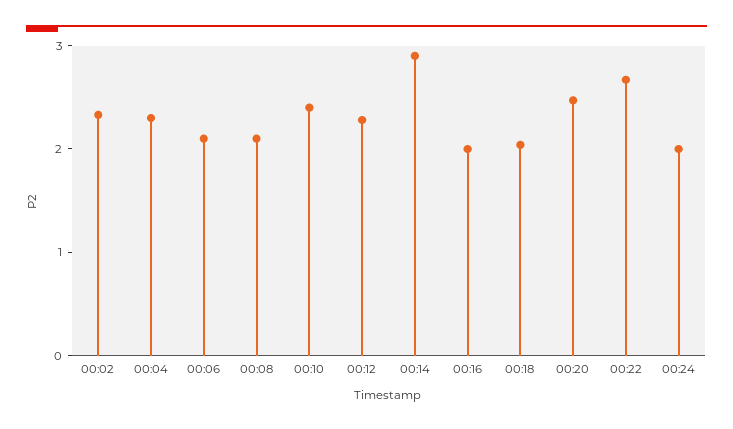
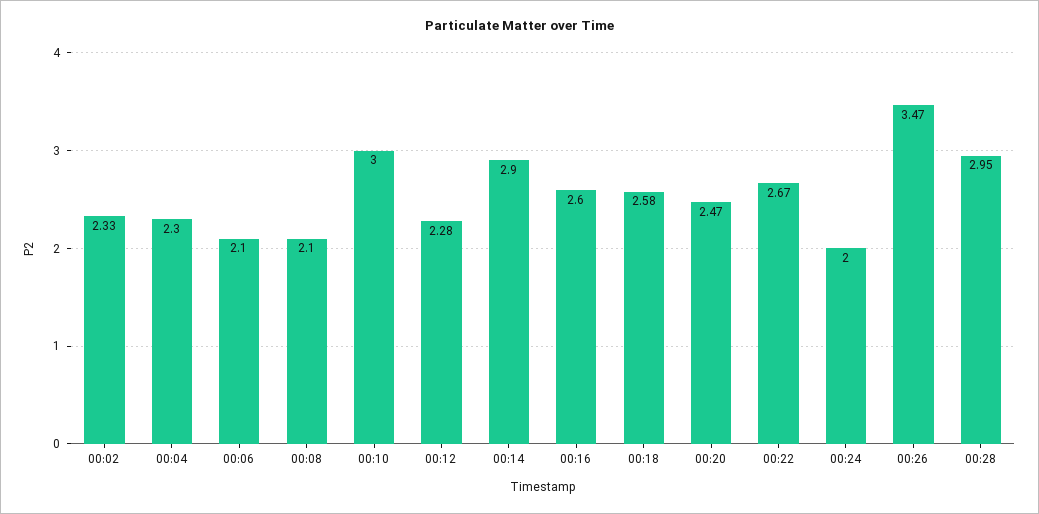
00:10: 2.4 -> 3
00:16: 2 -> 2.6
00:18: 2 -> 2.58
00:26: none -> 3.47
00:28: none -> 2.95

